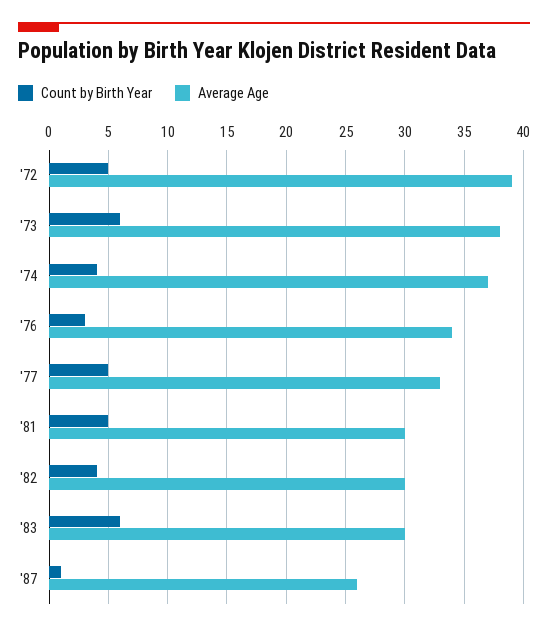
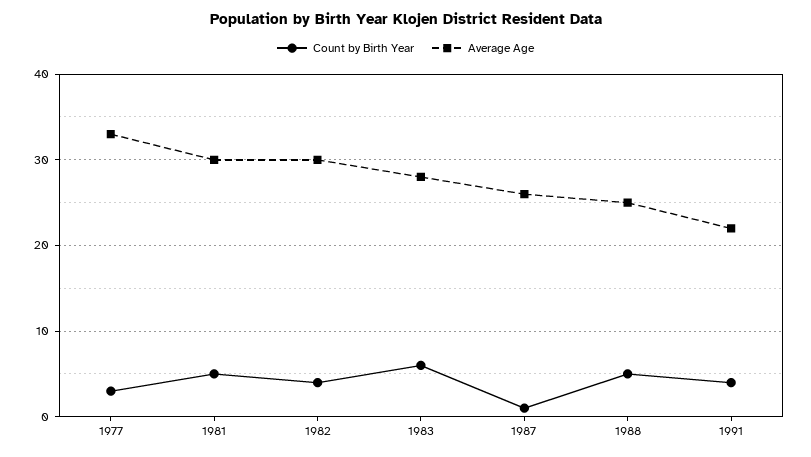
Count by Birth Year, '72: 5 -> none
Average Age, '72: 39 -> none
Count by Birth Year, '73: 6 -> none
Average Age, '73: 38 -> none
Count by Birth Year, '74: 4 -> none
Average Age, '74: 37 -> none
Count by Birth Year, '76: 3 -> none
Average Age, '76: 34 -> none
Count by Birth Year, '77: 5 -> 3
Average Age, '83: 30 -> 28
Count by Birth Year, 1988: none -> 5
Average Age, 1988: none -> 25
Count by Birth Year, 1991: none -> 4
Average Age, 1991: none -> 22

